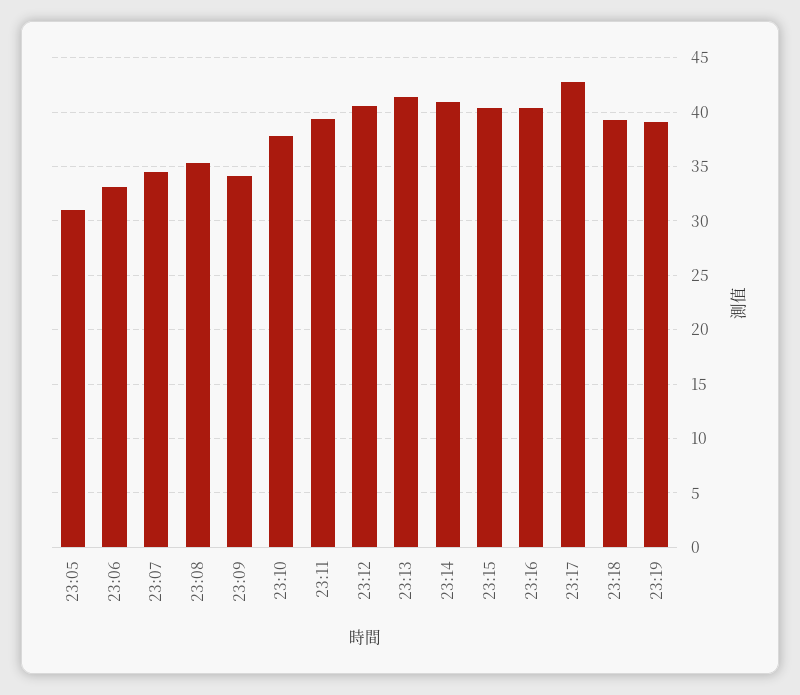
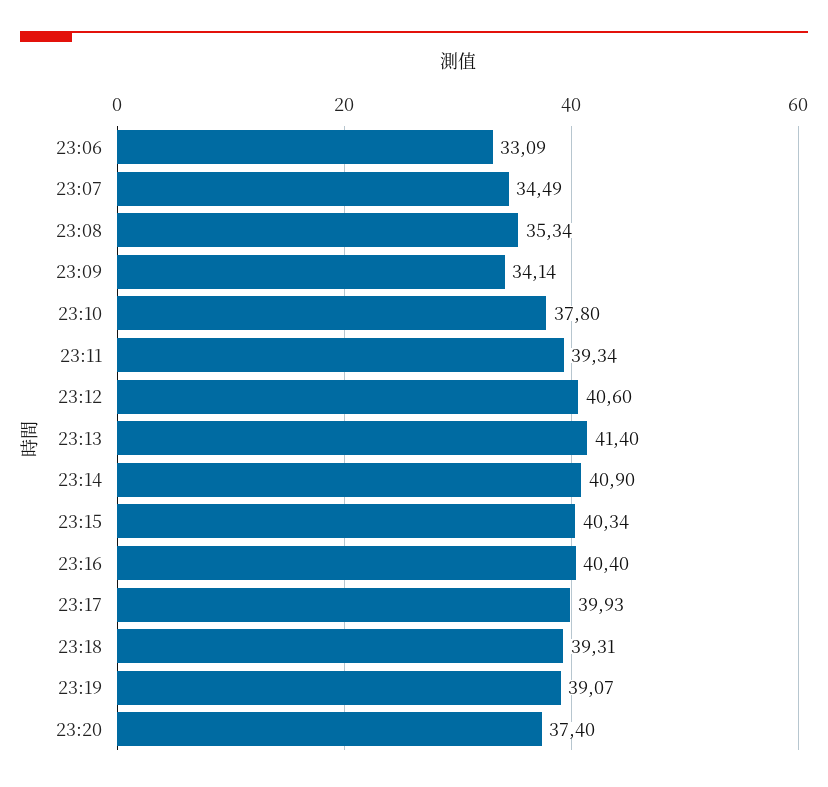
23:05: 31 -> none
23:17: 43 -> 39.93
23:20: none -> 37.4

